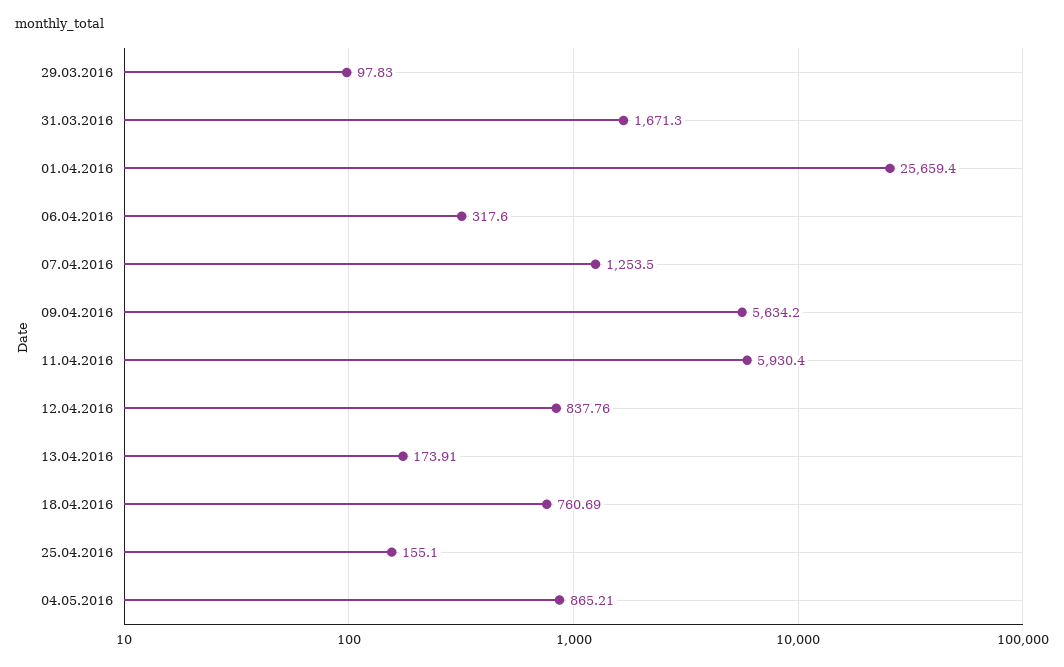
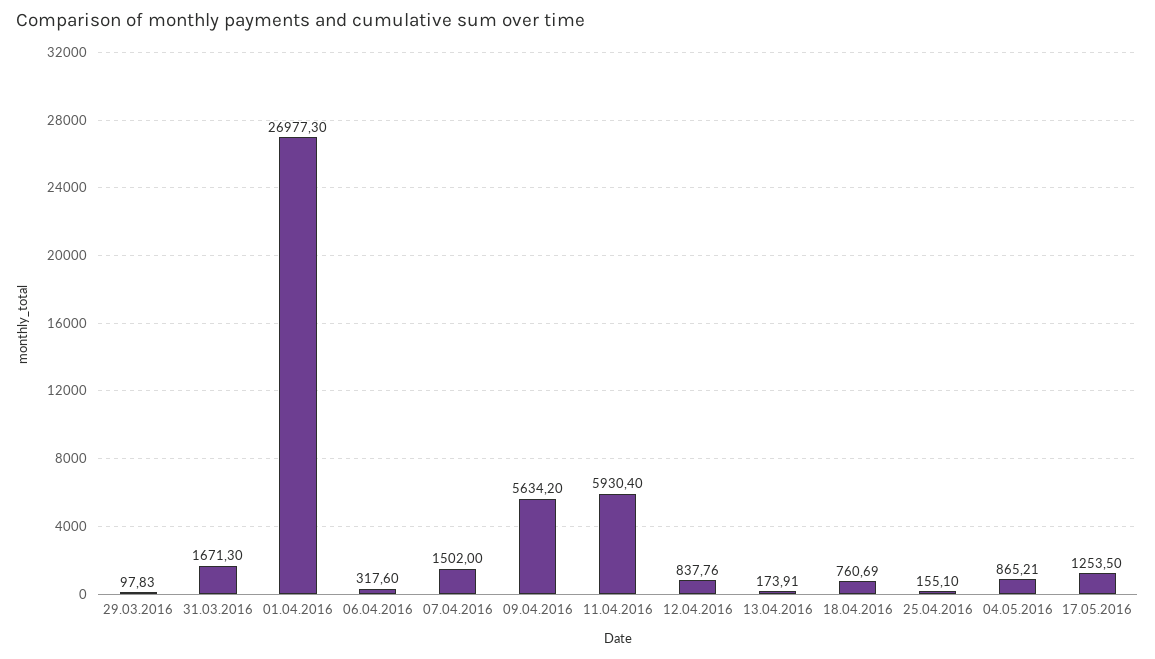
01.04.2016: 25659.4 -> 26977.3
07.04.2016: 1253.5 -> 1502
17.05.2016: none -> 1253.5

